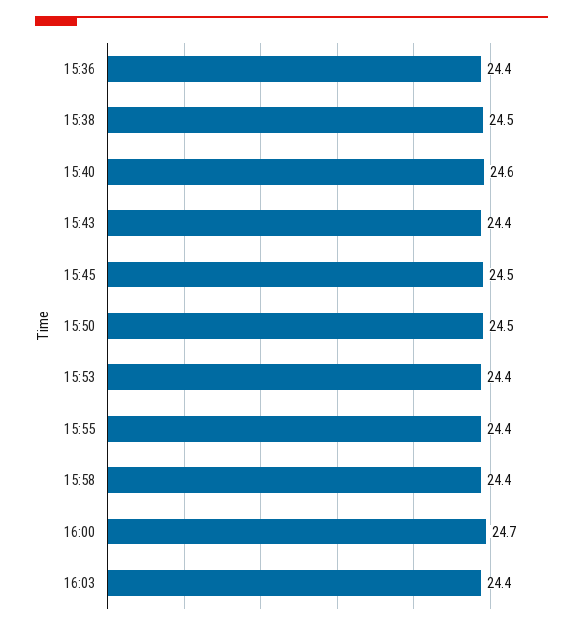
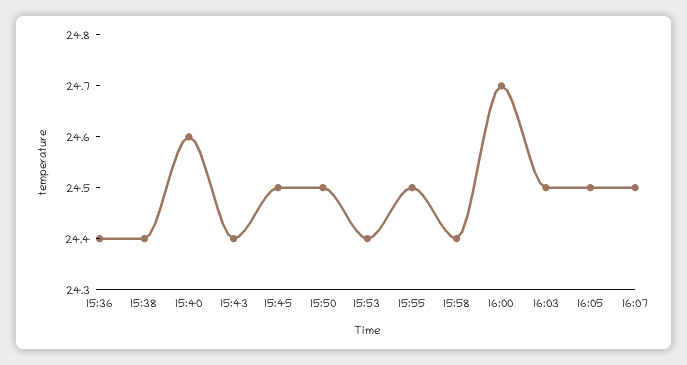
15:38: 24.5 -> 24.4
15:55: 24.4 -> 24.5
16:03: 24.4 -> 24.5
16:05: none -> 24.5
16:07: none -> 24.5

